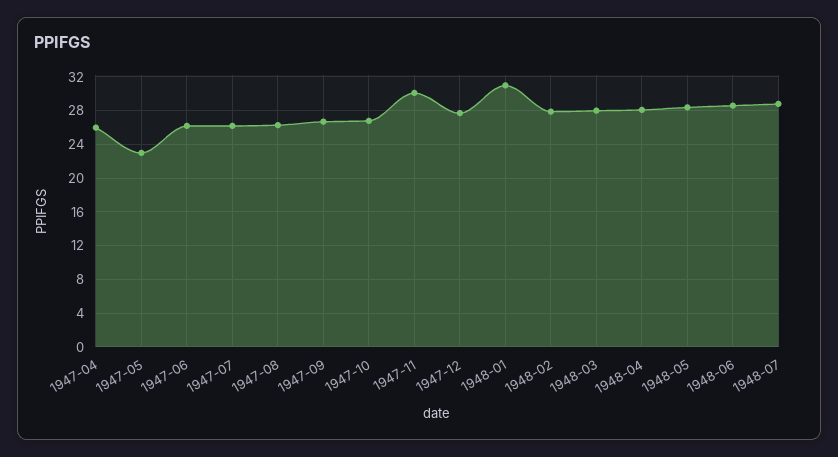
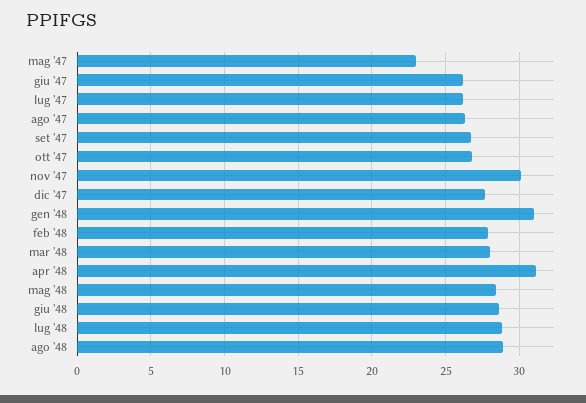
1947-04: 26 -> none
1948-04: 28 -> 31
ago '48: none -> 29

